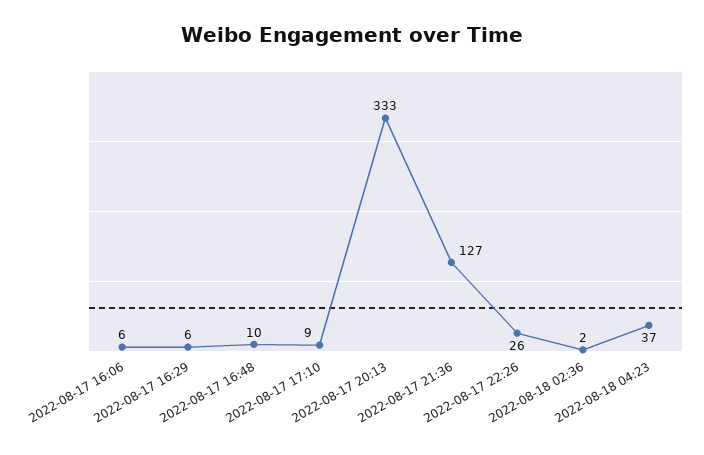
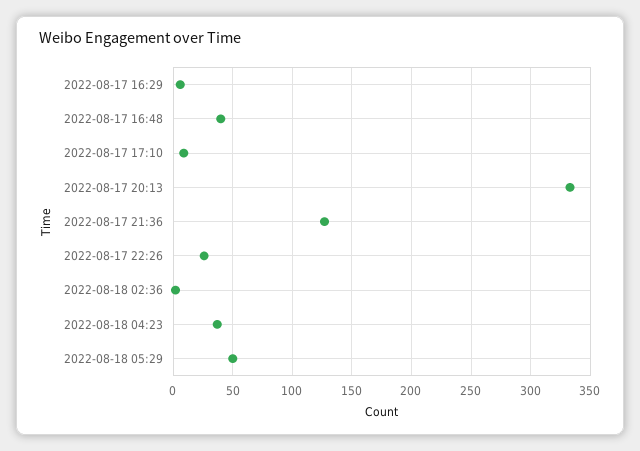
2022-08-17 16:06: 6 -> none
2022-08-17 16:48: 10 -> 40
2022-08-18 05:29: none -> 50

